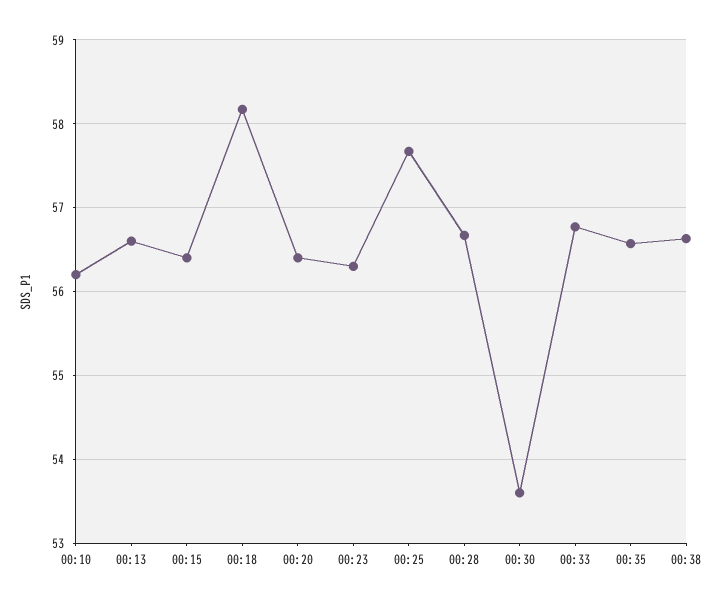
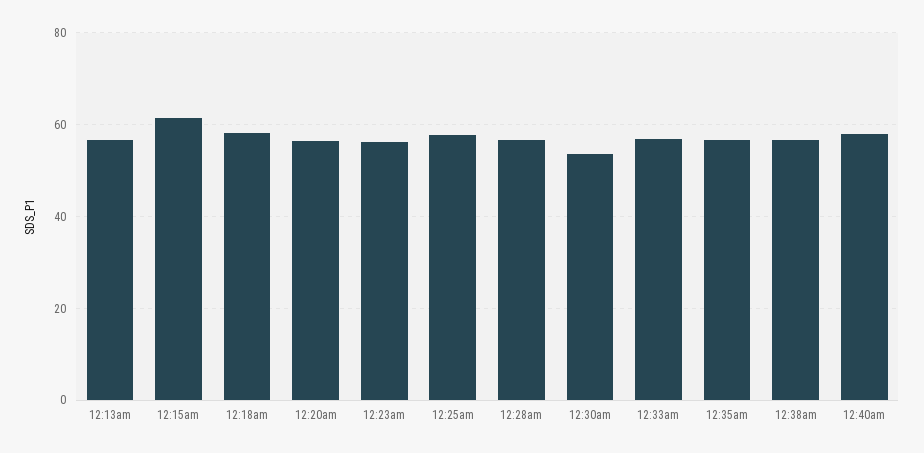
00:10: 56.2 -> none
00:15: 56.4 -> 62
12:40am: none -> 58

